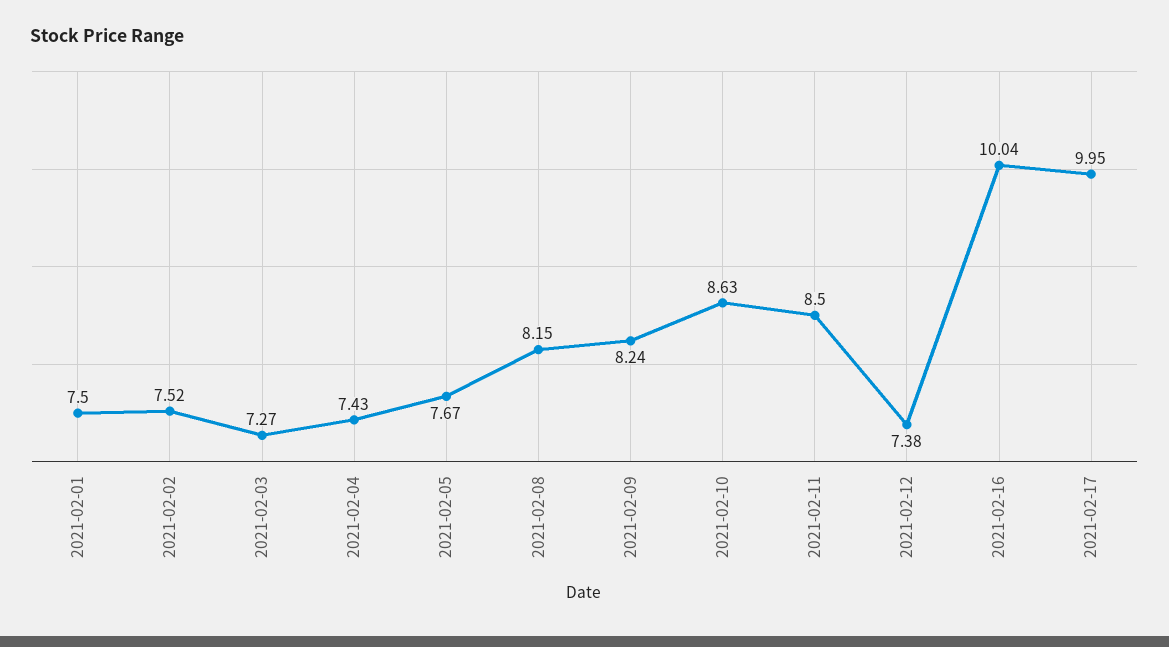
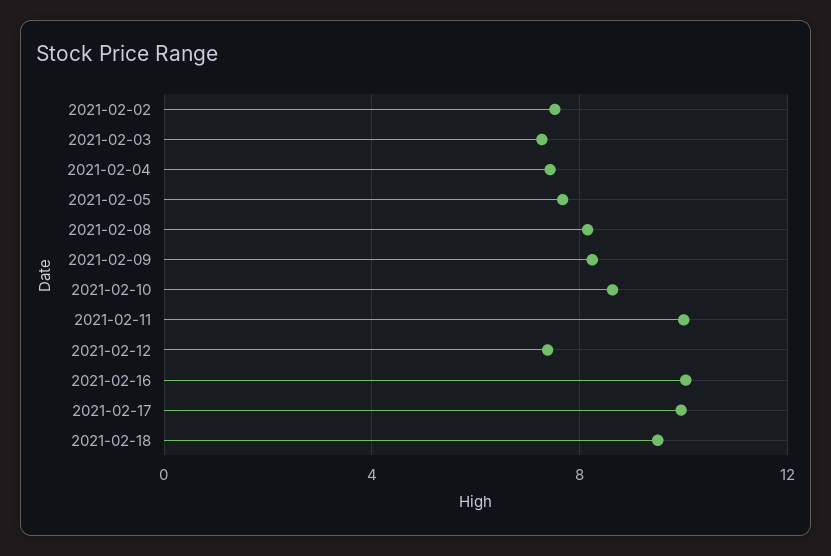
2021-02-01: 7.5 -> none
2021-02-11: 8.5 -> 10
2021-02-18: none -> 9.5

